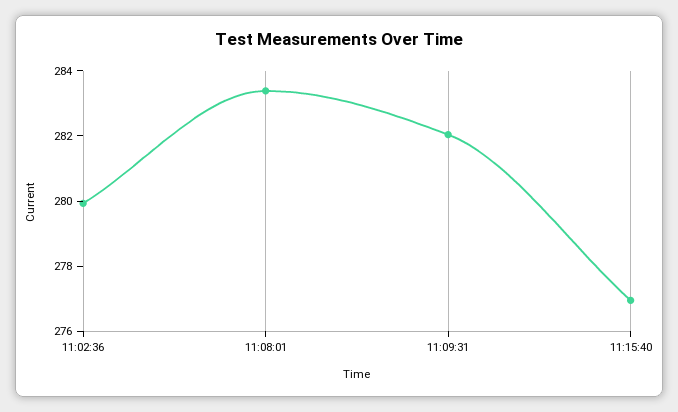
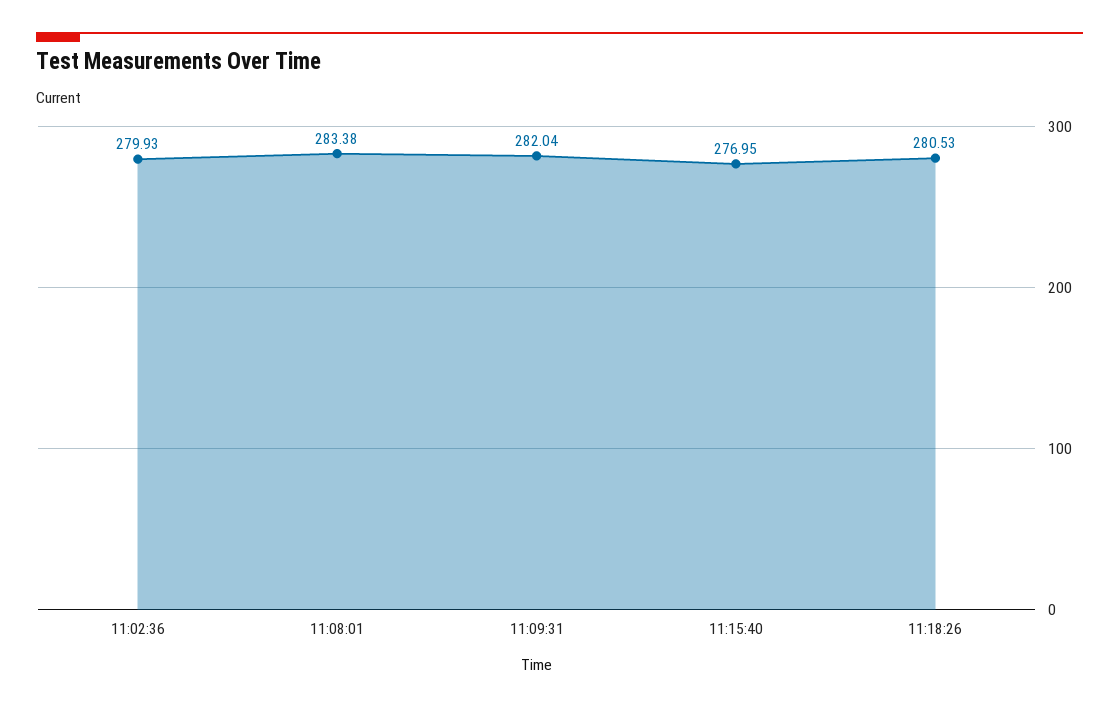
11:18:26: none -> 280.53

